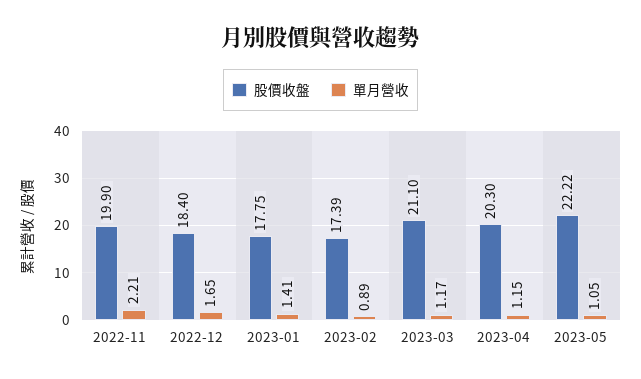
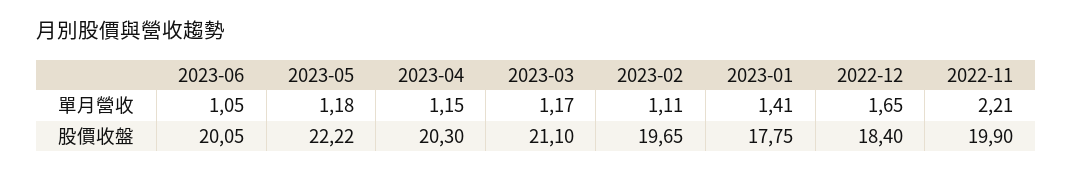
股價收盤, 2023-02: 17.39 -> 19.65
單月營收, 2023-02: 0.89 -> 1.11
單月營收, 2023-05: 1.05 -> 1.18
單月營收, 2023-06: none -> 1.05
股價收盤, 2023-06: none -> 20.05

